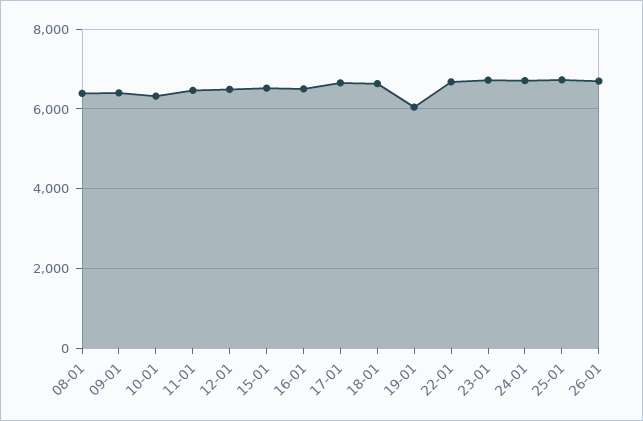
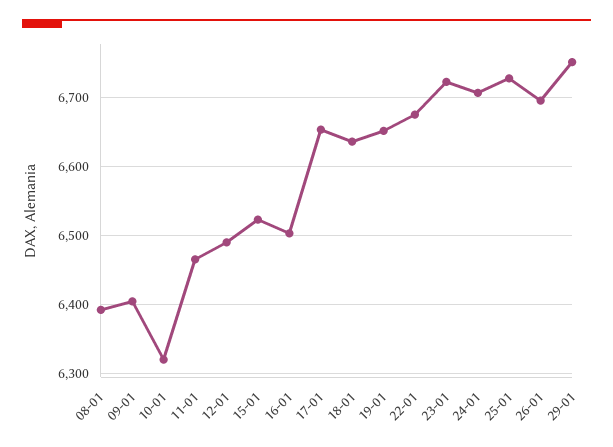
19-01: 6000 -> 6650
29-01: none -> 6750

